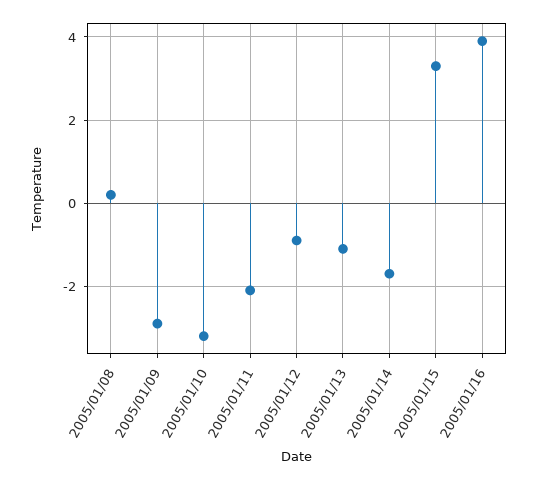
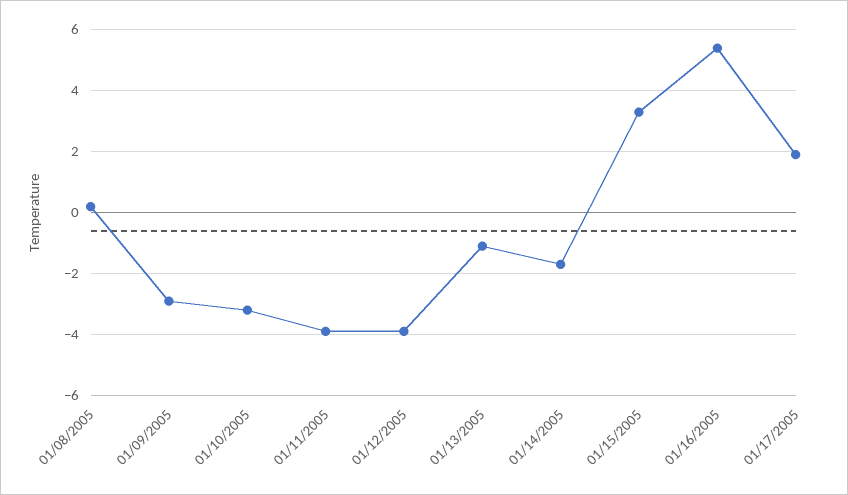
2005/01/11: -2 -> -4
2005/01/12: -1 -> -4
2005/01/16: 4 -> 5.5
01/17/2005: none -> 2

